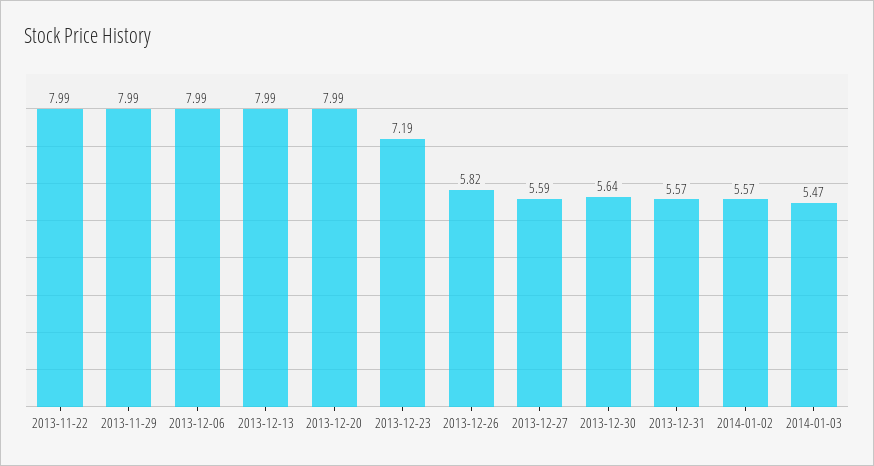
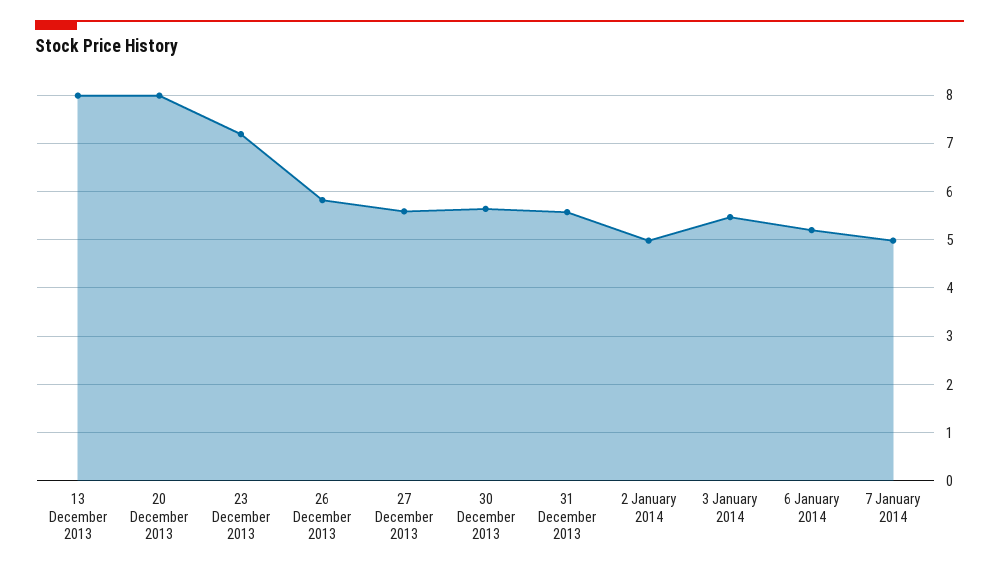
2013-11-22: 7.99 -> none
2013-11-29: 7.99 -> none
2013-12-06: 7.99 -> none
2014-01-02: 5.57 -> 5
6 January 2014: none -> 5.2
7 January 2014: none -> 5

